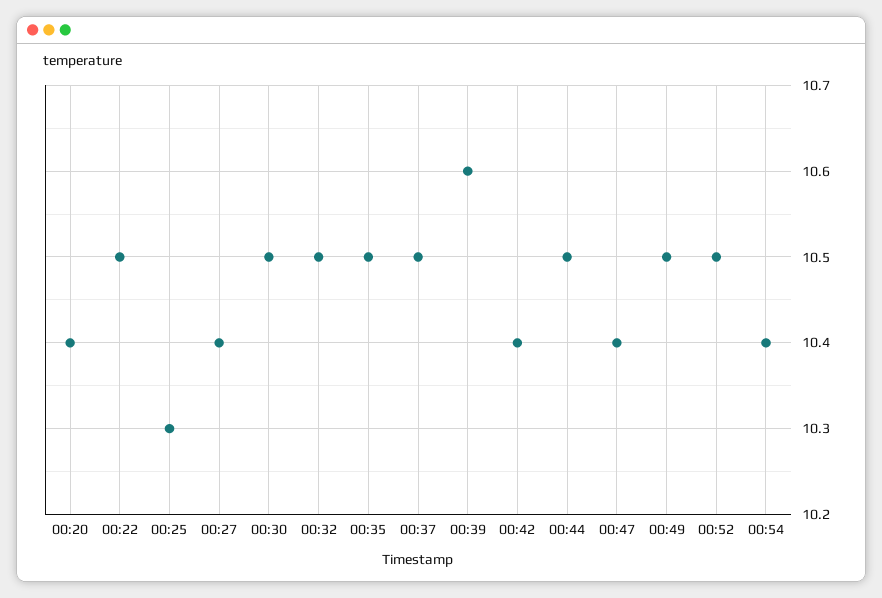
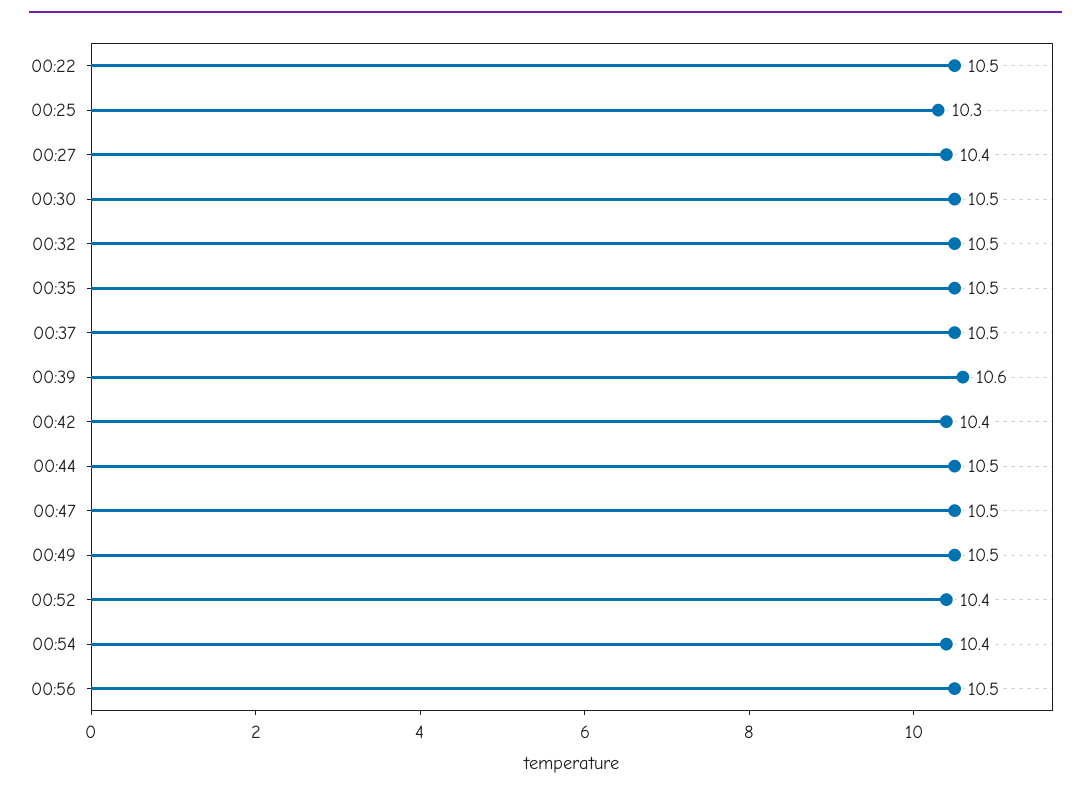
00:20: 10.4 -> none
00:47: 10.4 -> 10.5
00:52: 10.5 -> 10.4
00:56: none -> 10.5

